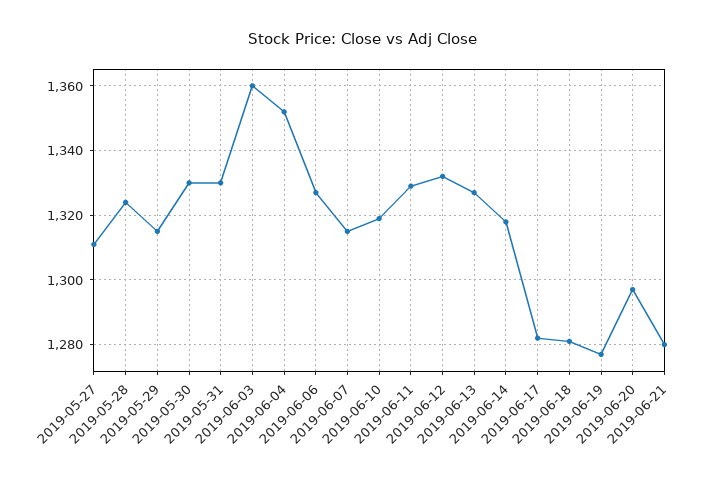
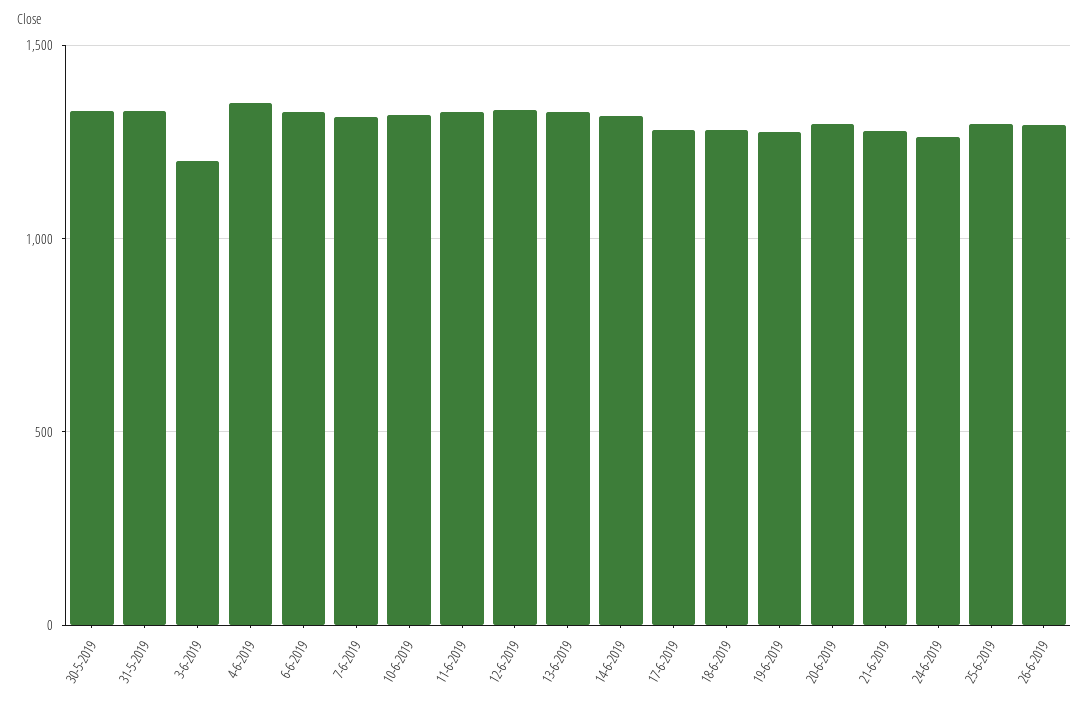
2019-05-27: 1310 -> none
2019-05-28: 1325 -> none
2019-05-29: 1315 -> none
2019-06-03: 1360 -> 1200
24-6-2019: none -> 1250
25-6-2019: none -> 1300
26-6-2019: none -> 1300

